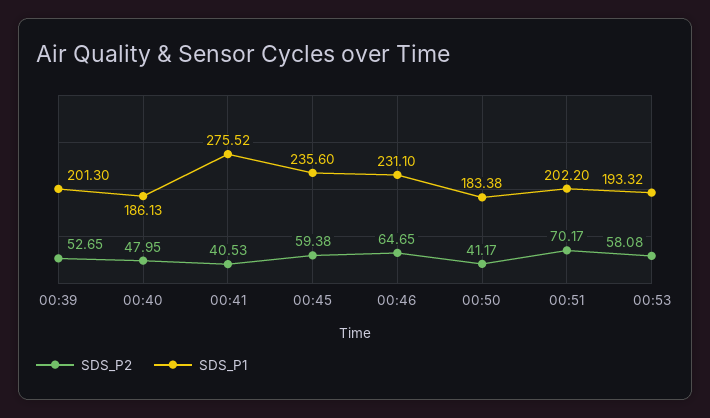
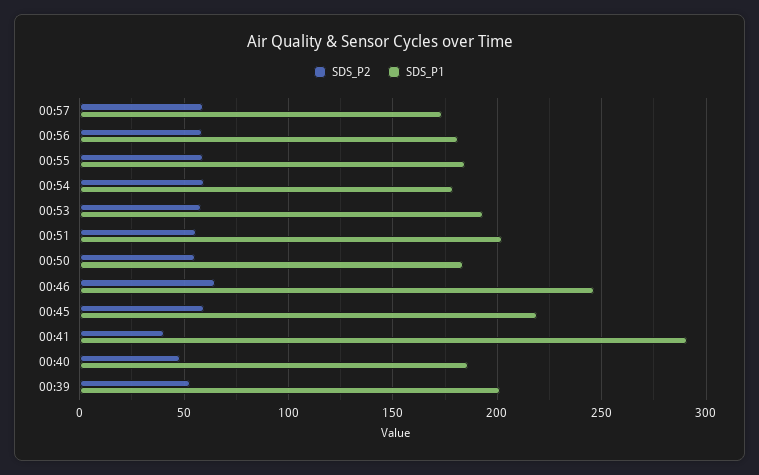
SDS_P1, 00:41: 275.52 -> 290
SDS_P1, 00:45: 235.6 -> 220
SDS_P1, 00:46: 231.1 -> 245
SDS_P2, 00:50: 41.17 -> 55
SDS_P2, 00:51: 70.17 -> 55
SDS_P2, 00:57: none -> 60
SDS_P1, 00:57: none -> 175
SDS_P2, 00:56: none -> 60
SDS_P1, 00:56: none -> 180
SDS_P2, 00:55: none -> 60
SDS_P1, 00:55: none -> 185
SDS_P2, 00:54: none -> 60
SDS_P1, 00:54: none -> 180

